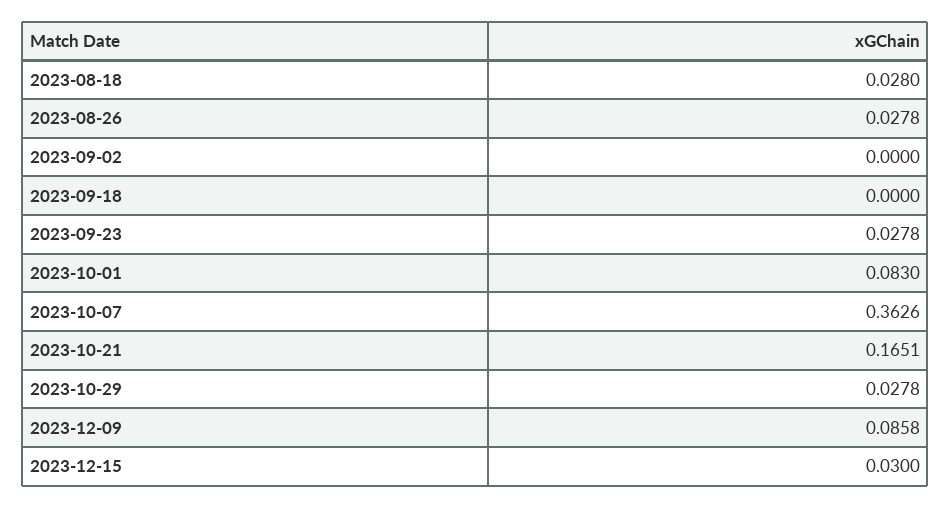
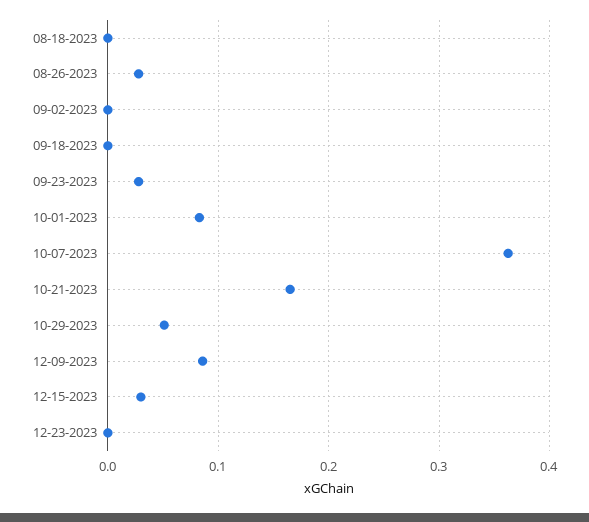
2023-08-18: 0.028 -> 0
2023-10-29: 0.0278 -> 0.05
12-23-2023: none -> 0

